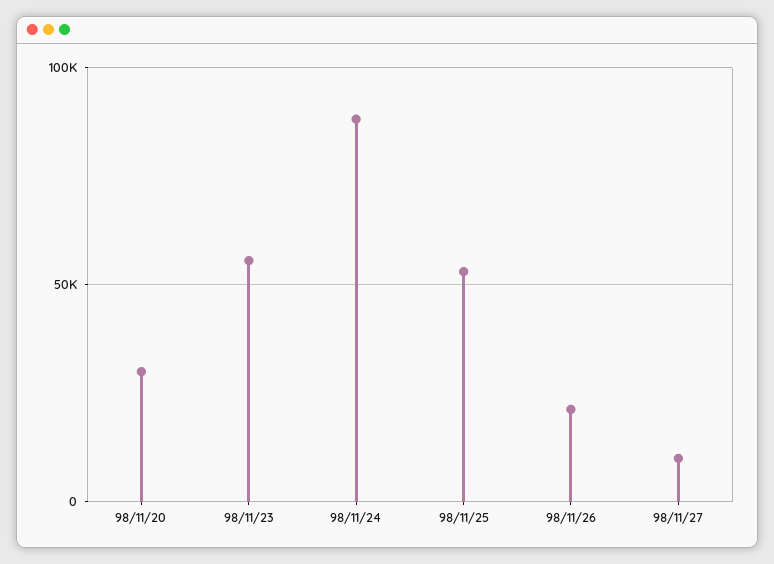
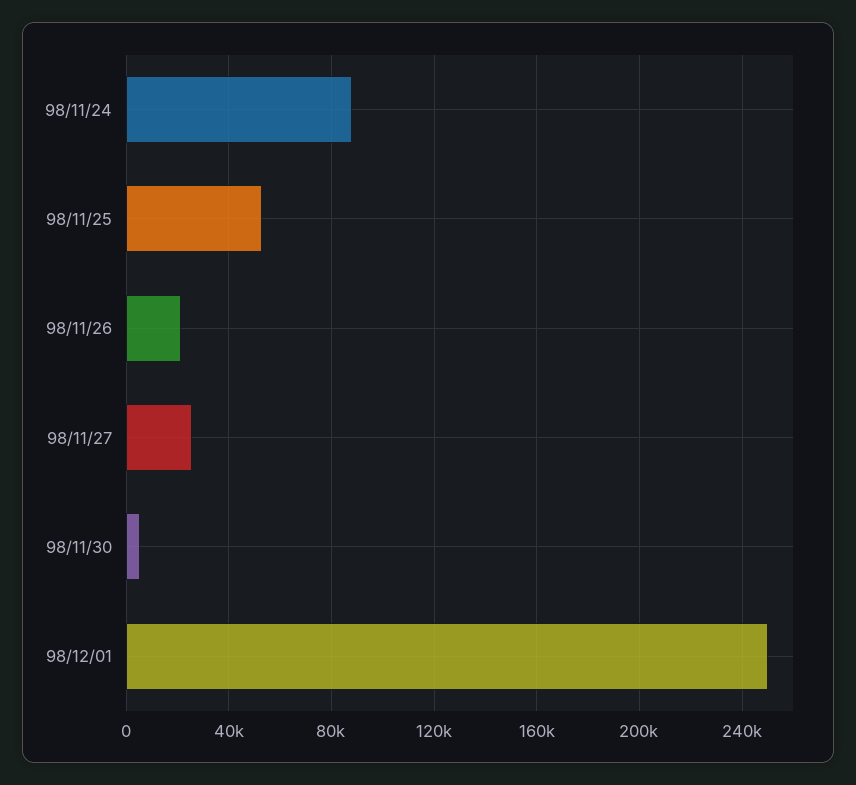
98/11/20: 30000 -> none
98/11/23: 55000 -> none
98/11/27: 10000 -> 25000
98/11/30: none -> 5000
98/12/01: none -> 250000

